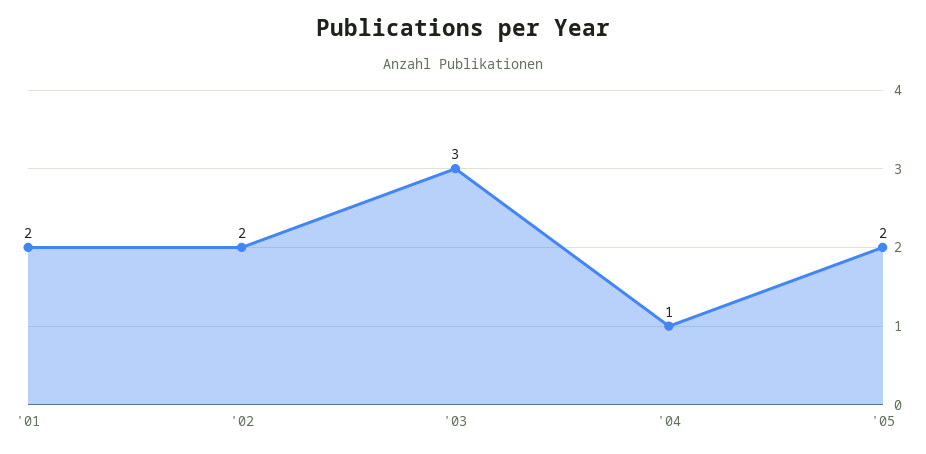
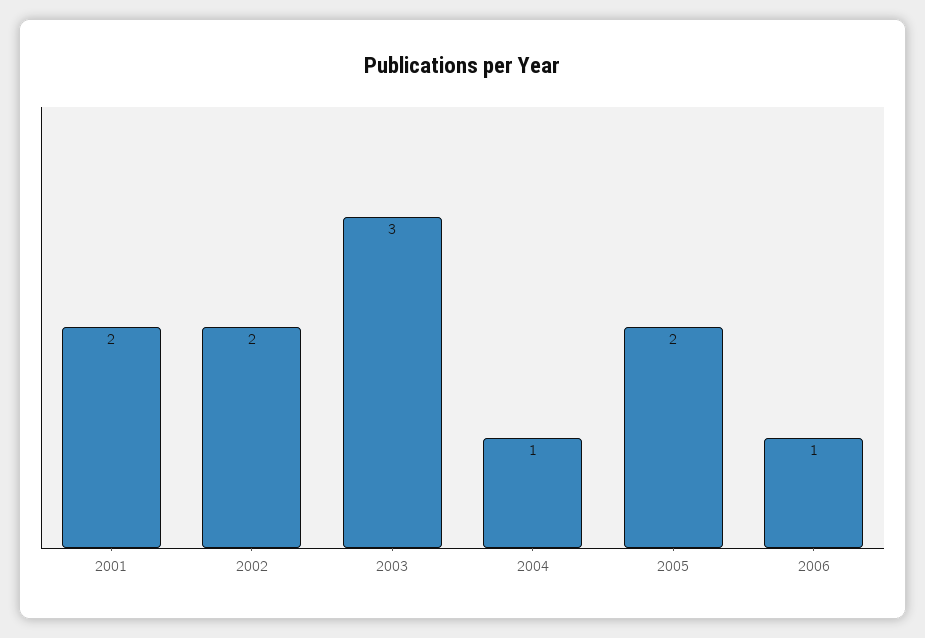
2006: none -> 1

